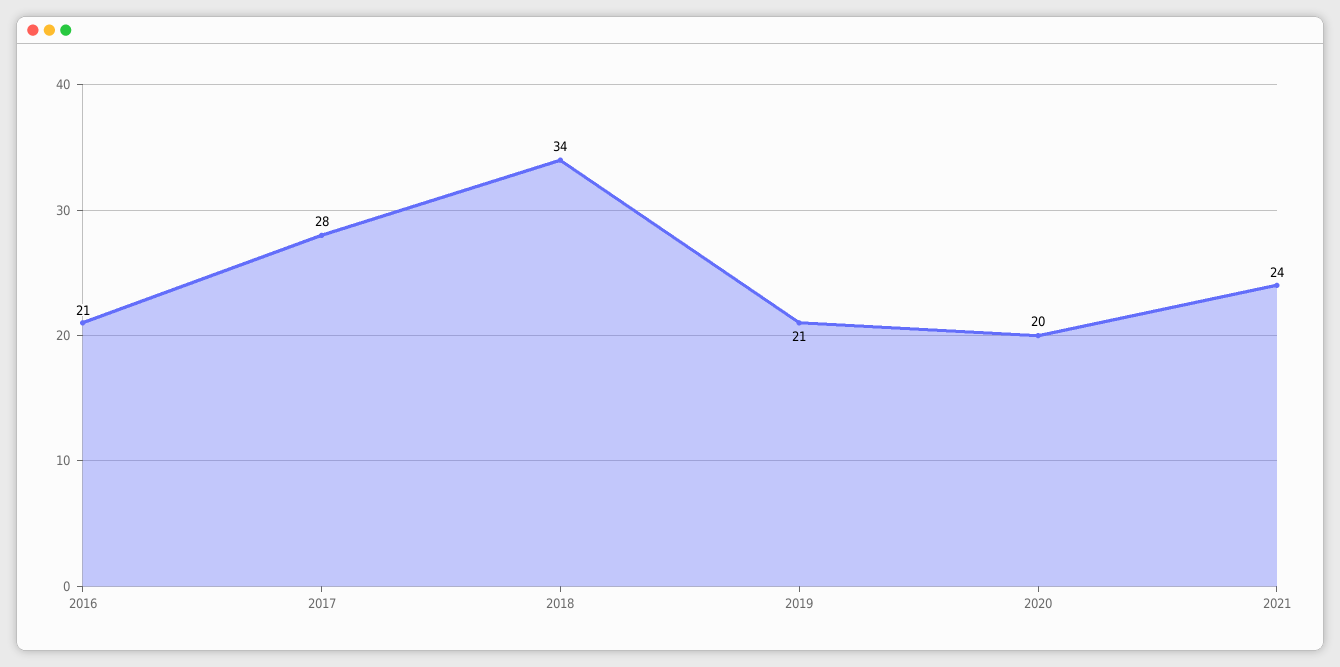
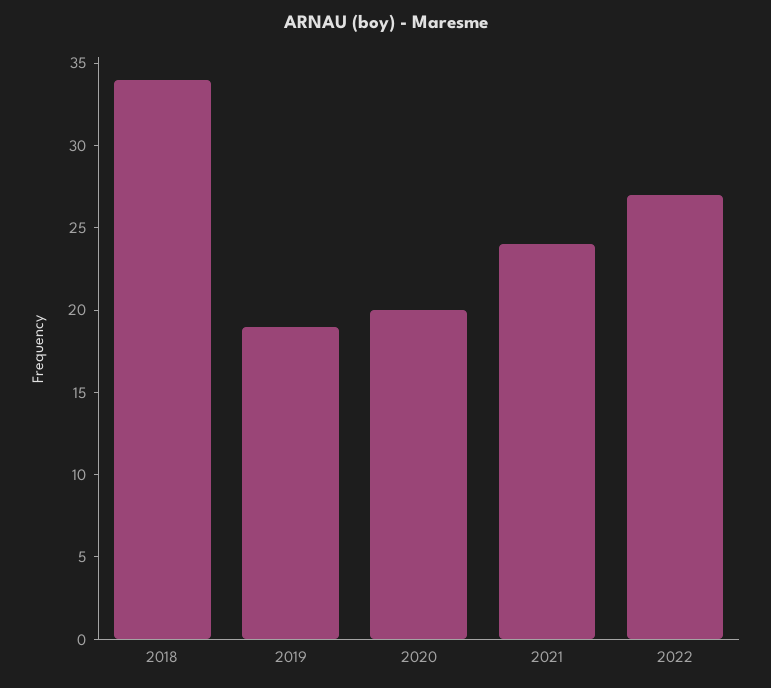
2016: 21 -> none
2017: 28 -> none
2019: 21 -> 19
2022: none -> 27

